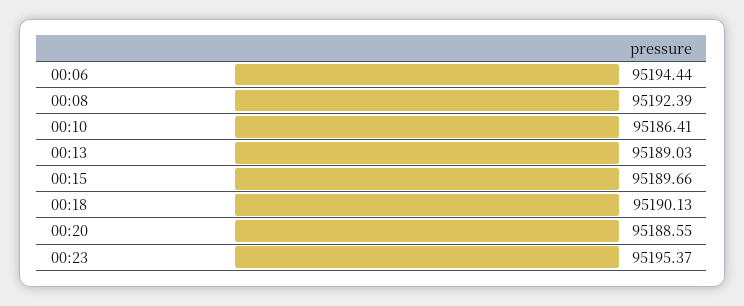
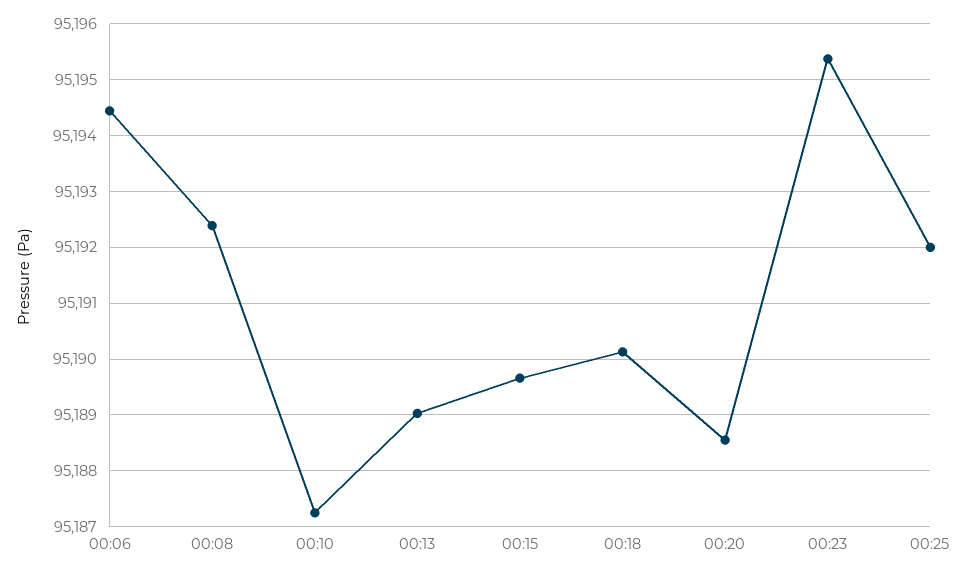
00:10: 95186.41 -> 95187.2
00:25: none -> 95192

